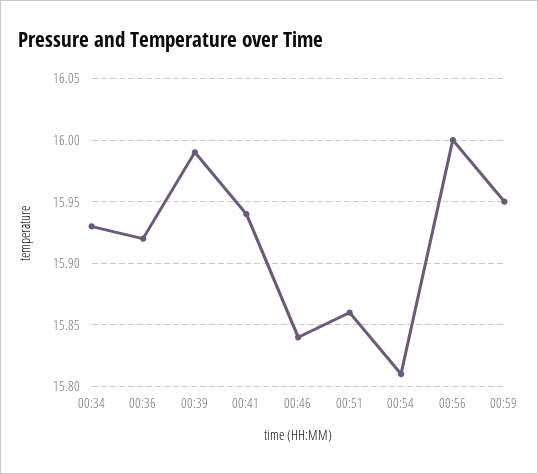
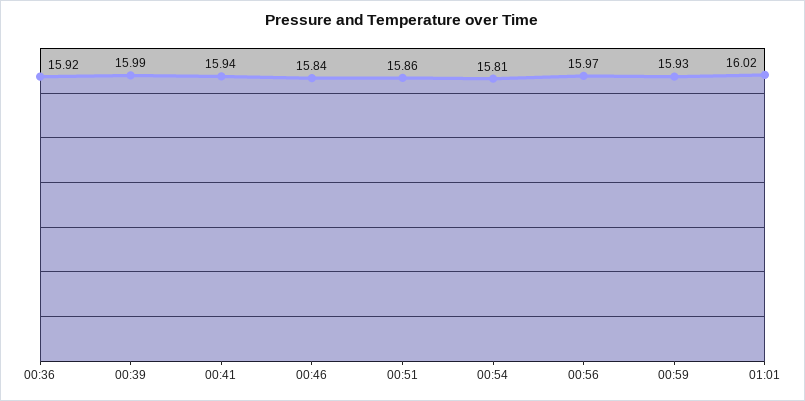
00:34: 15.93 -> none
00:56: 16 -> 15.97
00:59: 15.95 -> 15.93
01:01: none -> 16.02

